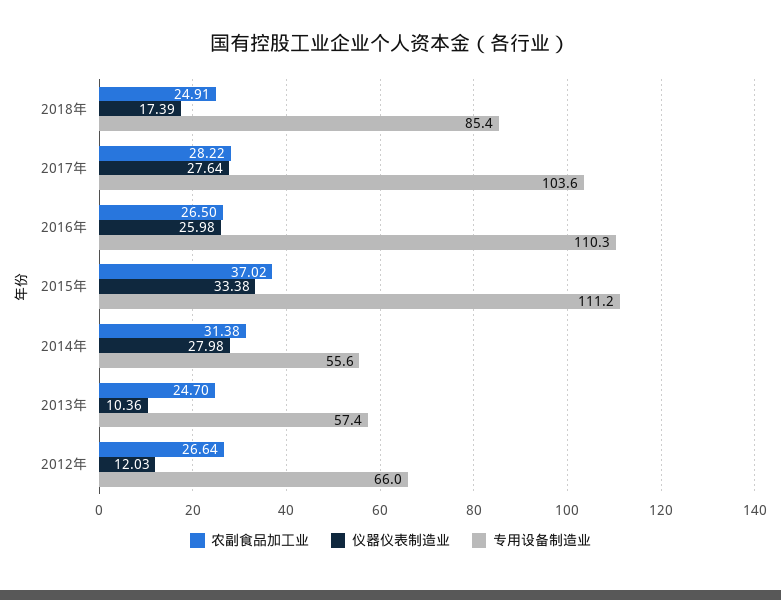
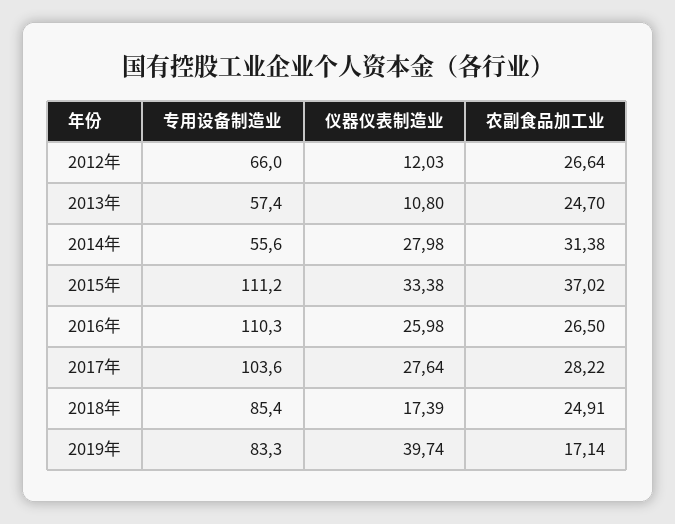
仪器仪表制造业, 2013年: 10.36 -> 10.8
专用设备制造业, 2019年: none -> 83.3
仪器仪表制造业, 2019年: none -> 39.74
农副食品加工业, 2019年: none -> 17.14

